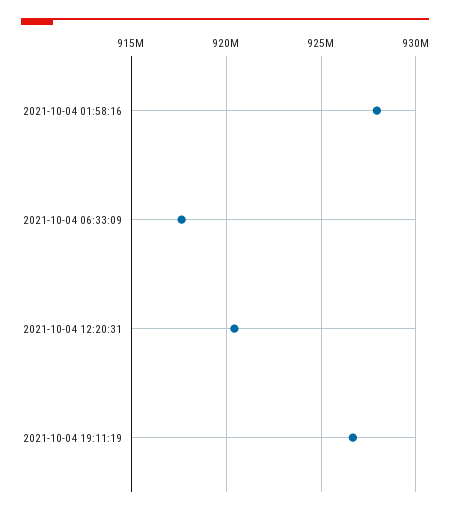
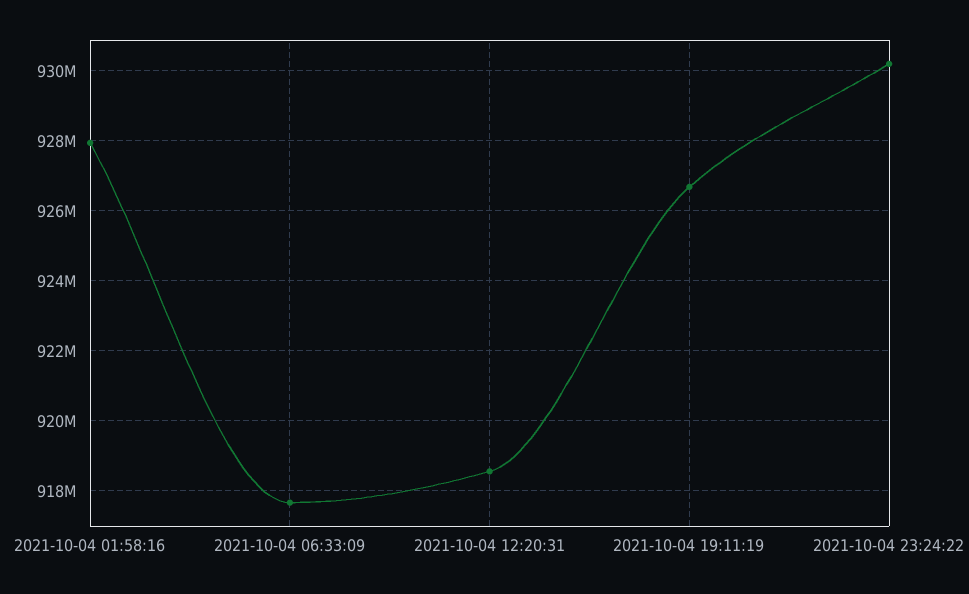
2021-10-04 12:20:31: 920500000 -> 918600000
2021-10-04 23:24:22: none -> 930200000

